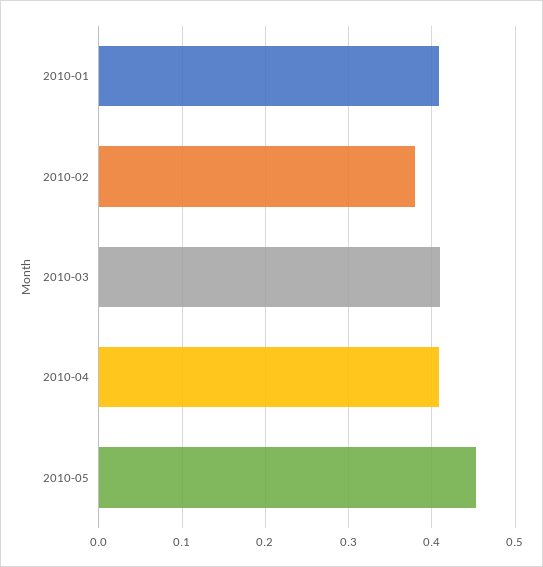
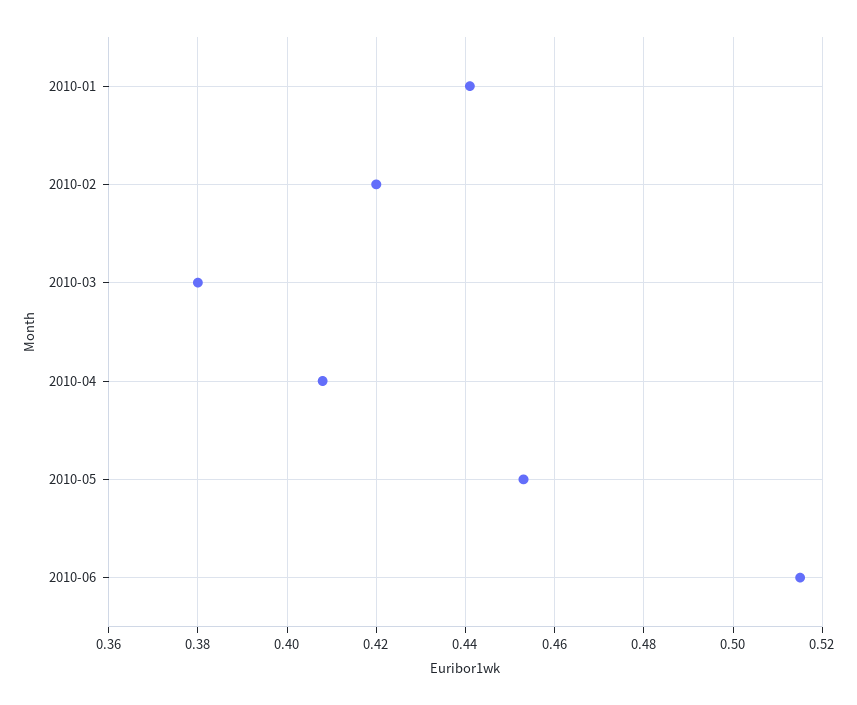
2010-01: 0.41 -> 0.44
2010-02: 0.38 -> 0.42
2010-03: 0.41 -> 0.38
2010-06: none -> 0.515

